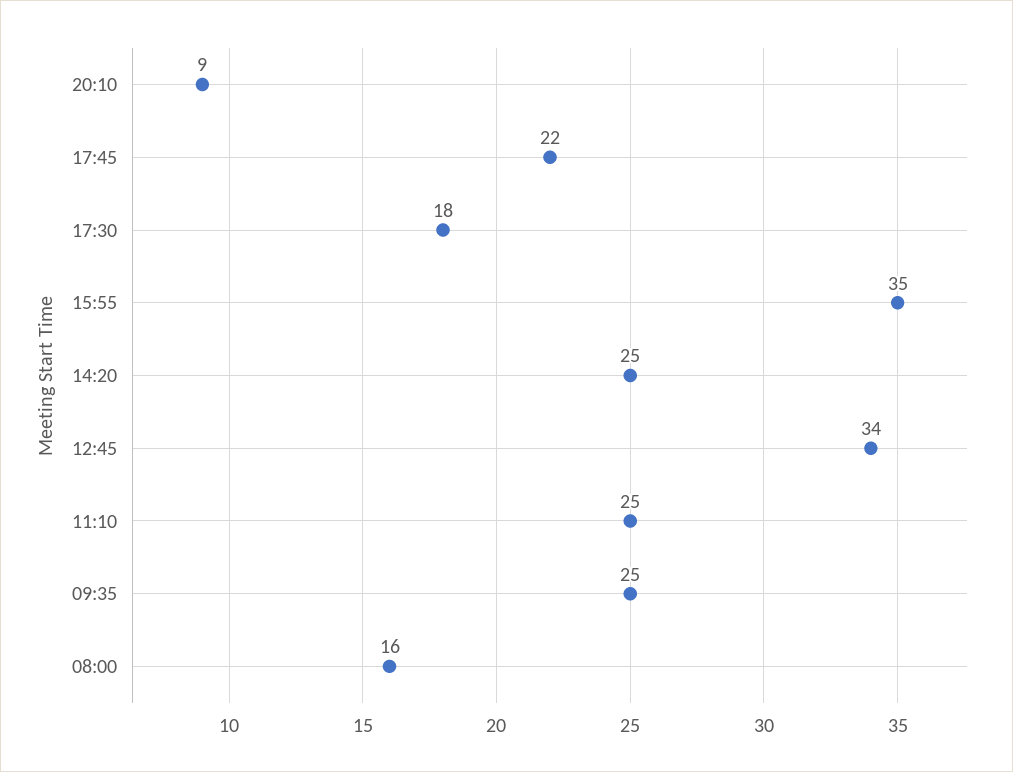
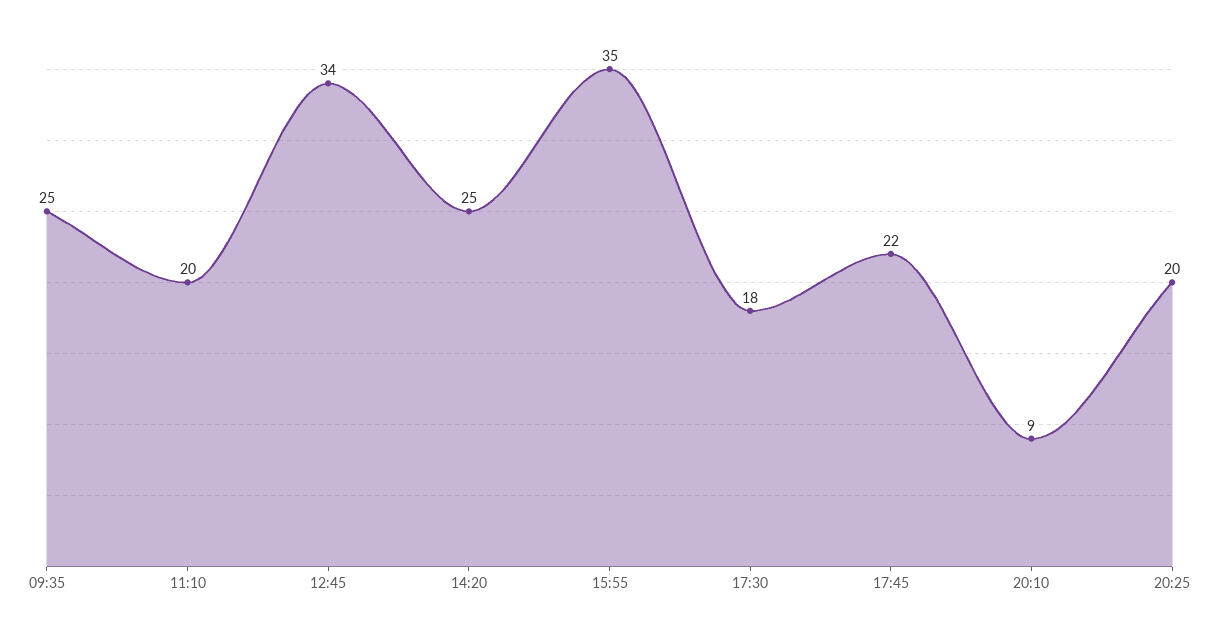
11:10: 25 -> 20
08:00: 16 -> none
20:25: none -> 20

